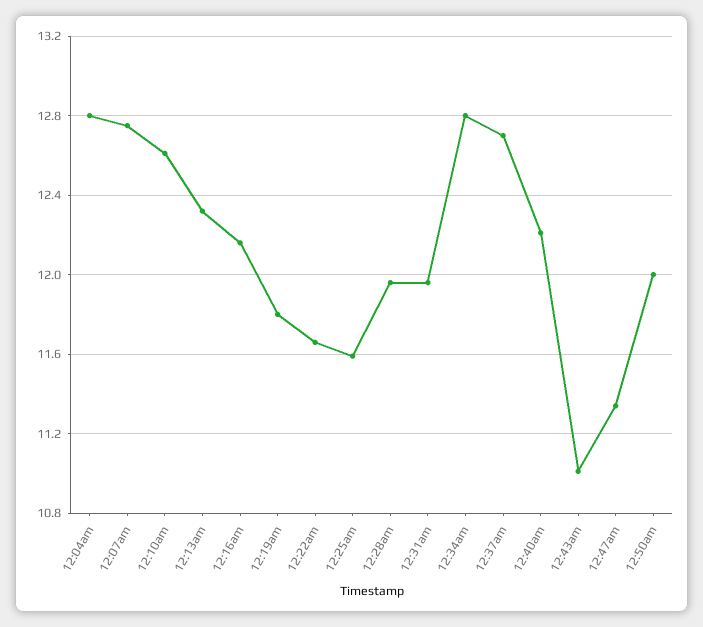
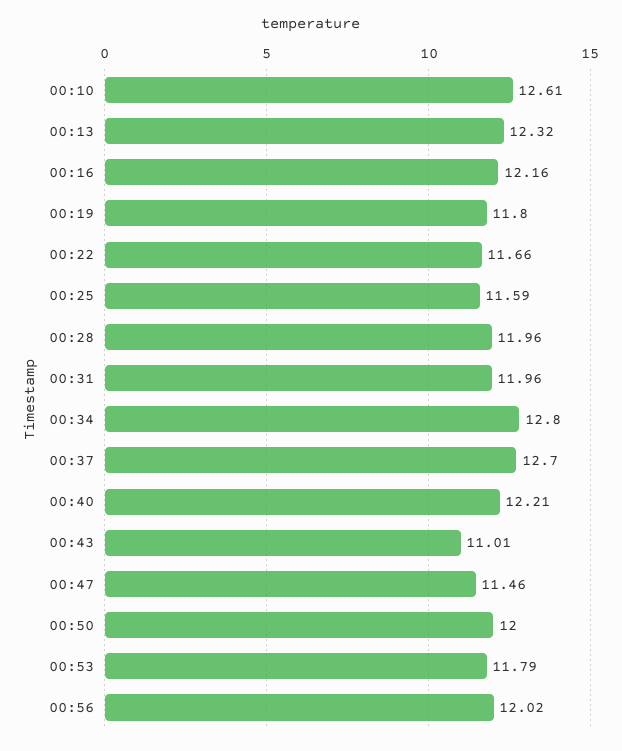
12:04am: 12.8 -> none
12:07am: 12.75 -> none
12:47am: 11.35 -> 11.46
00:53: none -> 11.79
00:56: none -> 12.02

